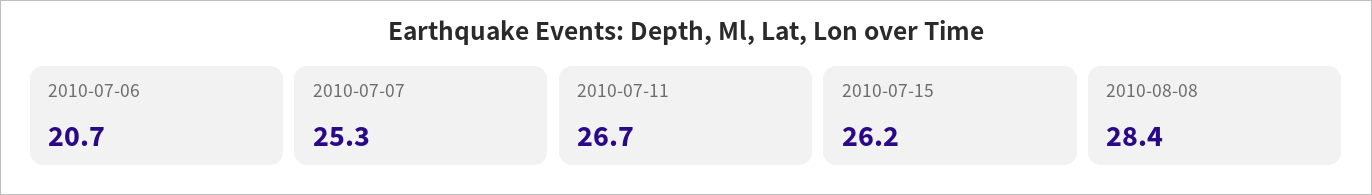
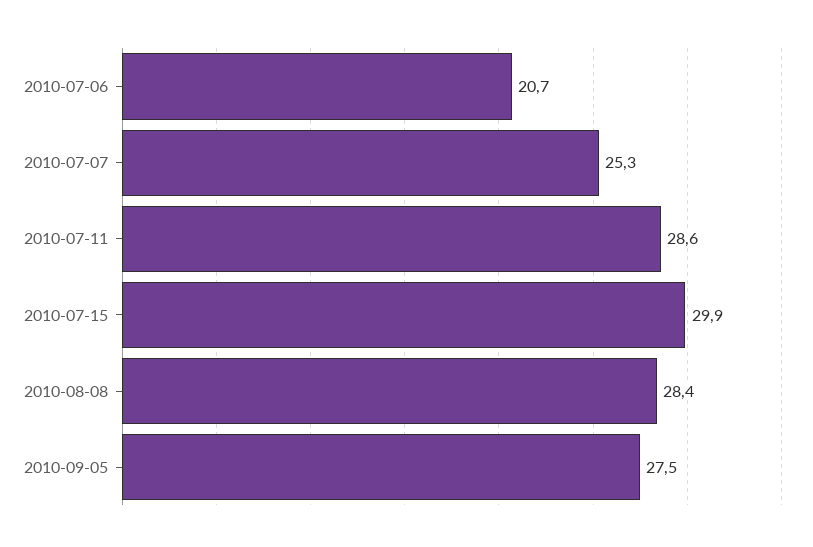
2010-07-11: 26.7 -> 28.6
2010-07-15: 26.2 -> 29.9
2010-09-05: none -> 27.5

